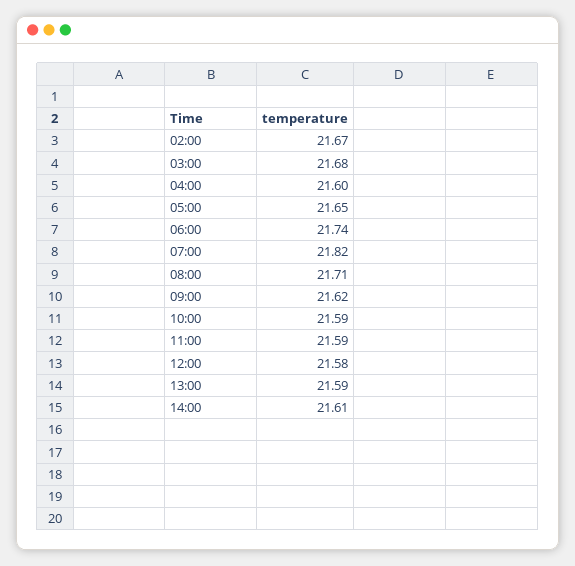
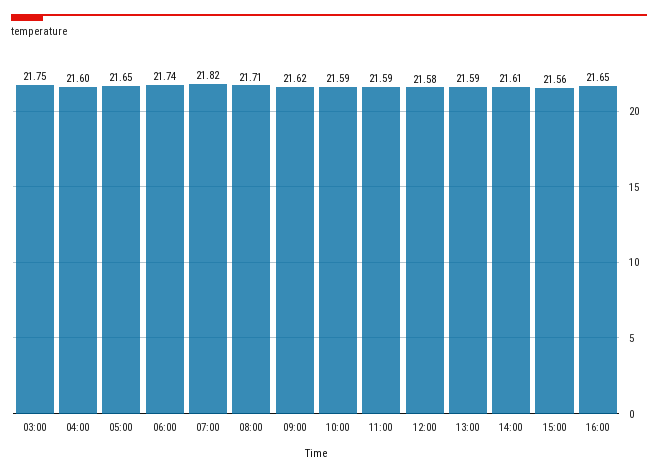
02:00: 21.67 -> none
03:00: 21.68 -> 21.75
15:00: none -> 21.56
16:00: none -> 21.65

